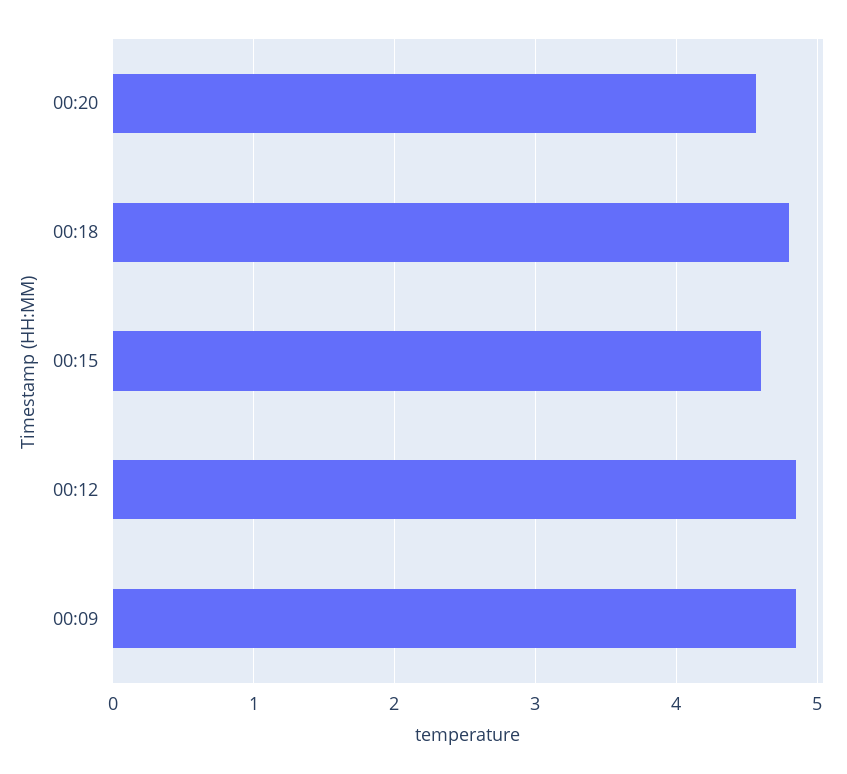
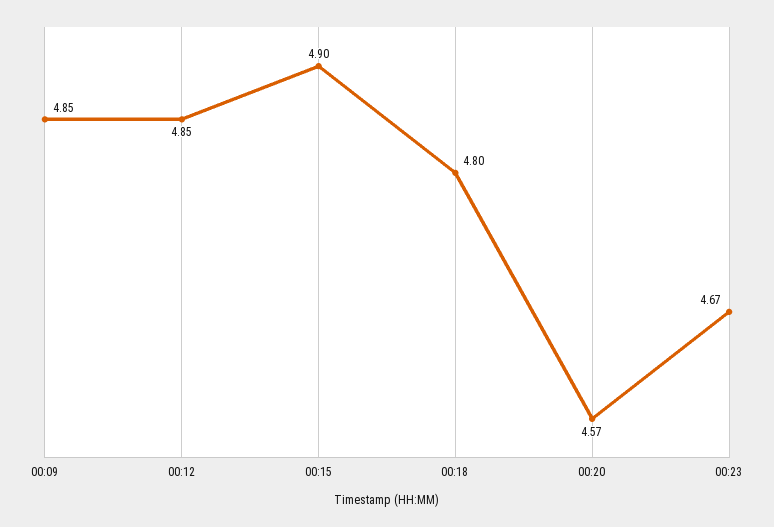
00:15: 4.6 -> 4.9
00:23: none -> 4.67

